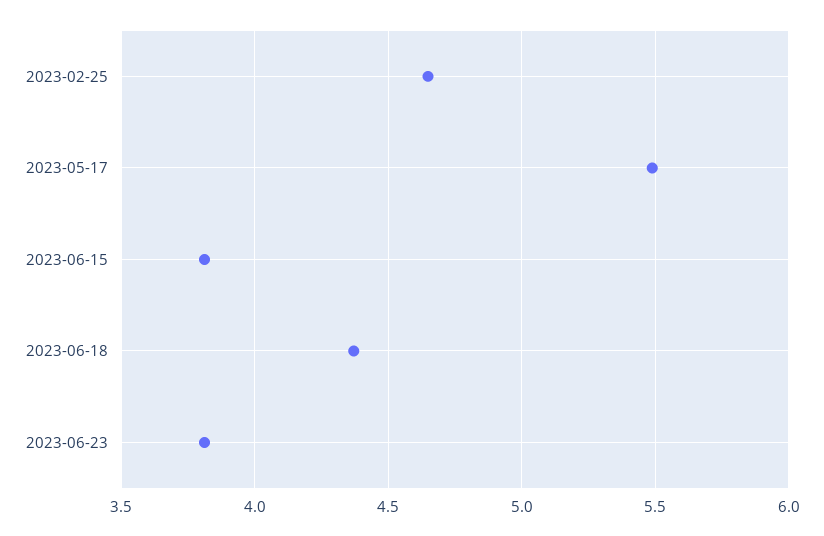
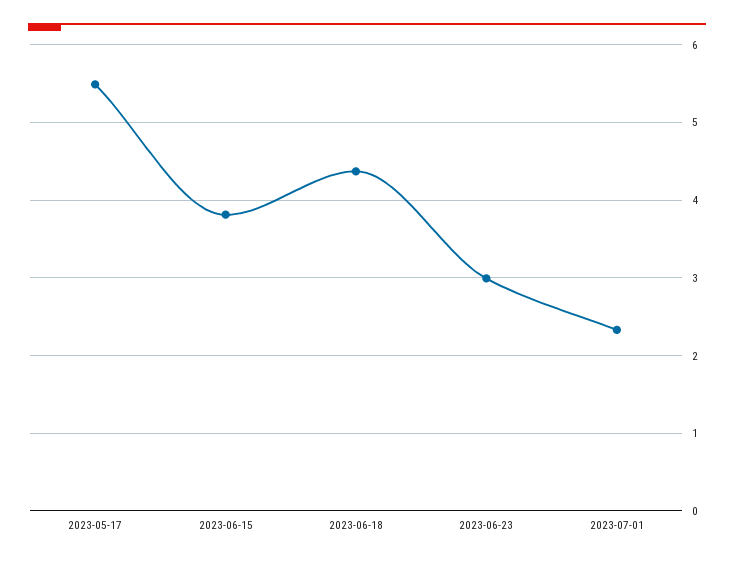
2023-02-25: 4.65 -> none
2023-06-23: 3.8 -> 3
2023-07-01: none -> 2.3

